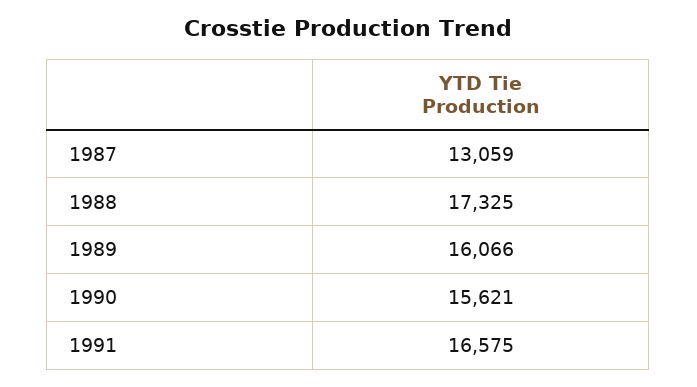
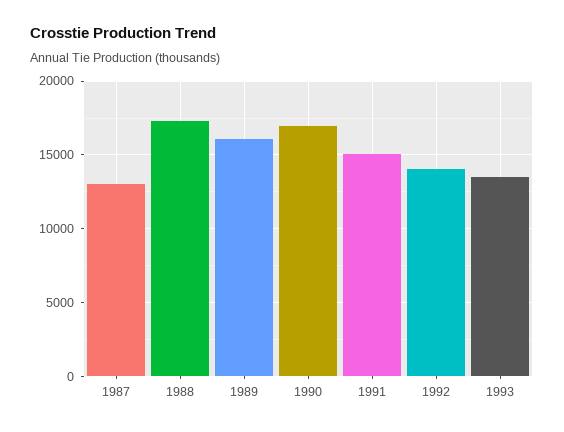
1990: 15621 -> 17000
1991: 16575 -> 15000
1992: none -> 14000
1993: none -> 13500

